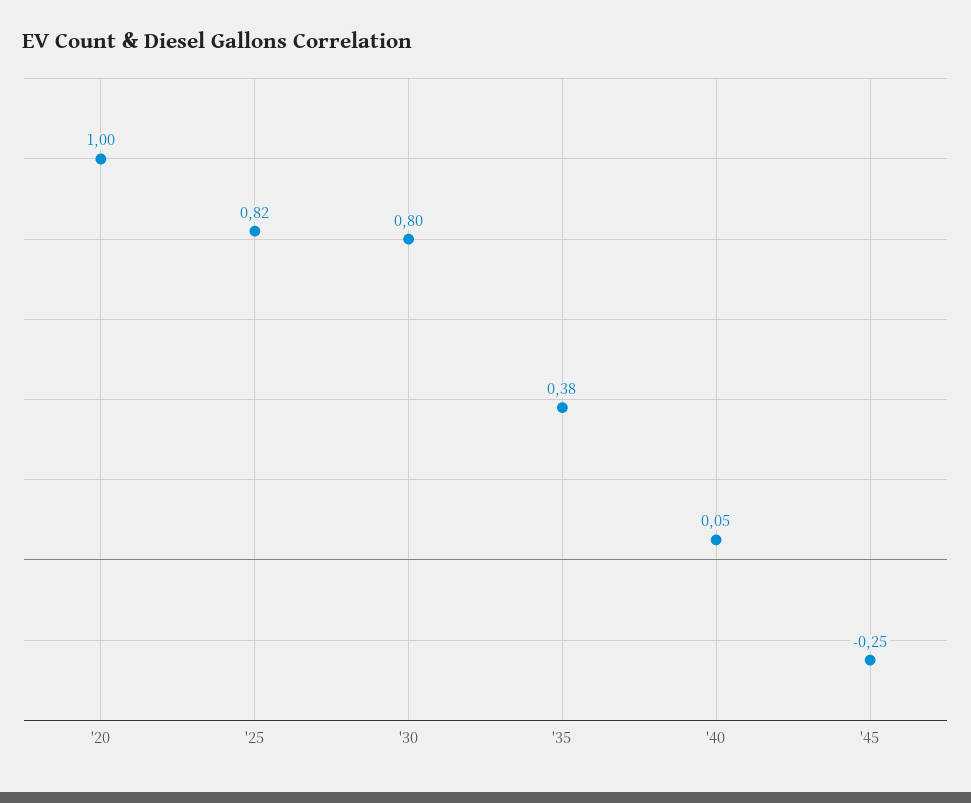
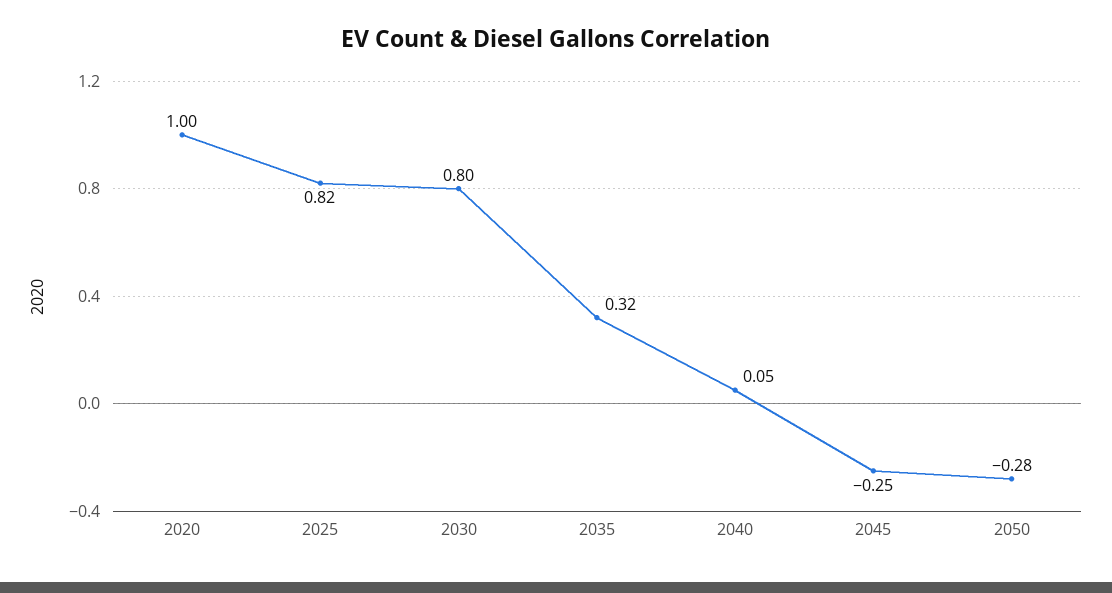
'35: 0.38 -> 0.32
2050: none -> -0.28

